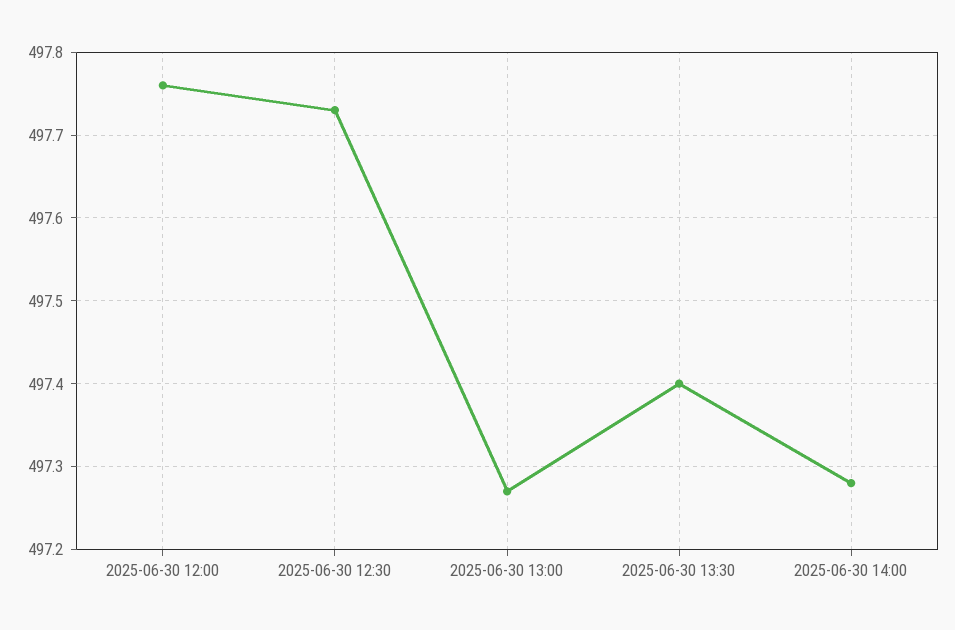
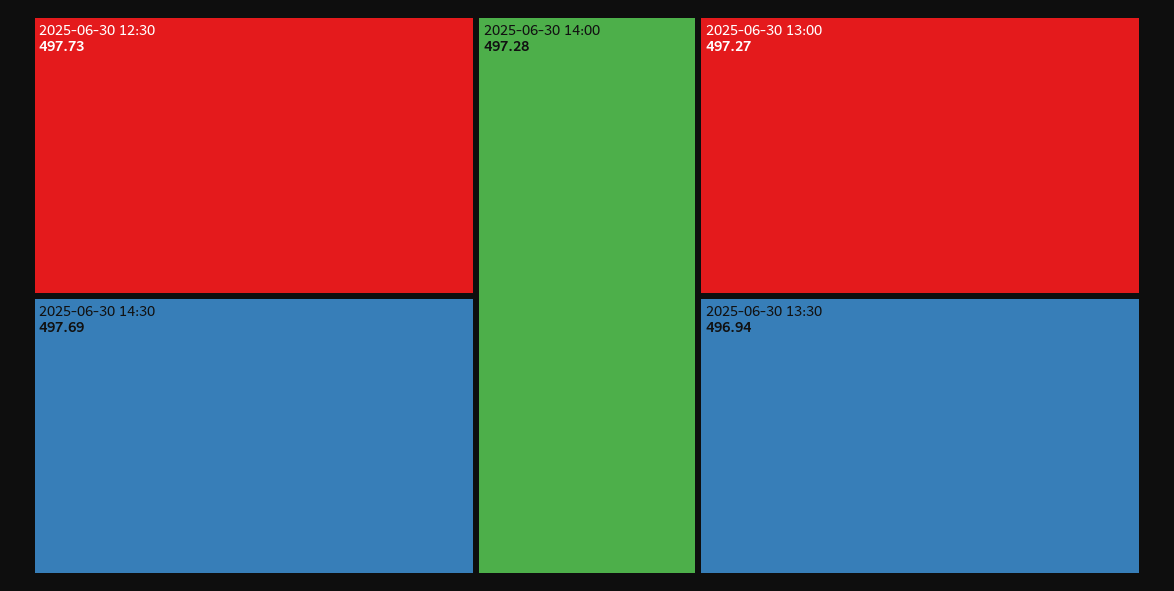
2025-06-30 12:00: 497.76 -> none
2025-06-30 13:30: 497.4 -> 496.94
2025-06-30 14:30: none -> 497.69

